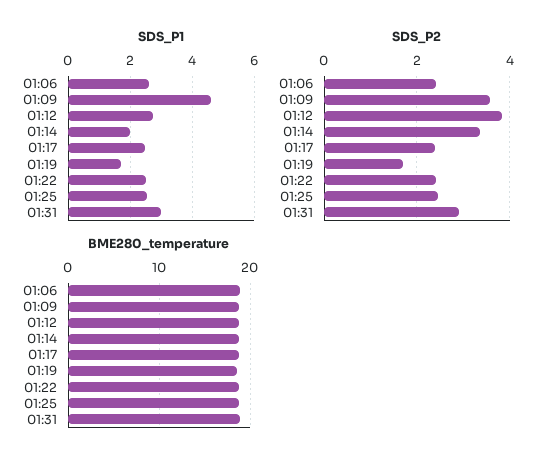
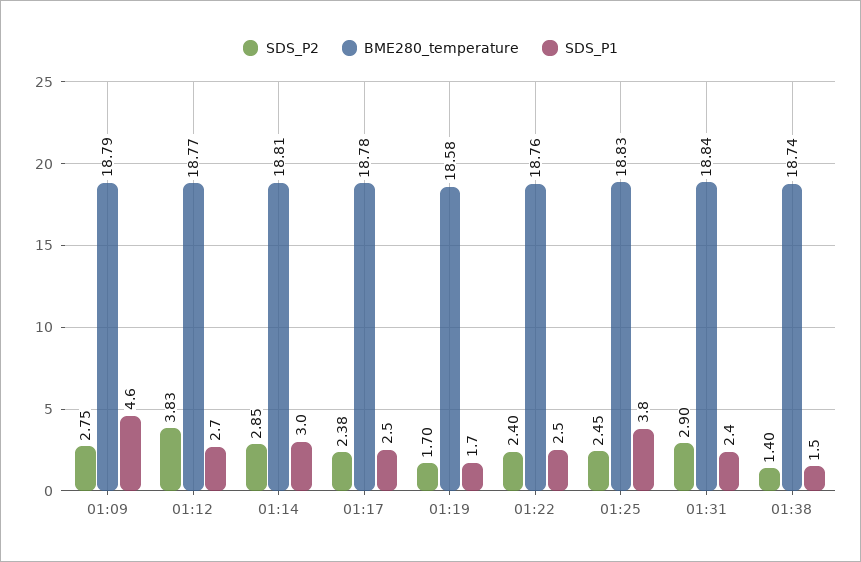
SDS_P1, 01:06: 2.6 -> none
SDS_P1, 01:14: 2 -> 3
SDS_P1, 01:25: 2.6 -> 3.8
SDS_P1, 01:31: 3 -> 2.4
SDS_P2, 01:06: 2.4 -> none
SDS_P2, 01:09: 3.6 -> 2.75
SDS_P2, 01:14: 3.4 -> 2.85
BME280_temperature, 01:06: 19 -> none
SDS_P2, 01:38: none -> 1.4
BME280_temperature, 01:38: none -> 18.74
SDS_P1, 01:38: none -> 1.5

